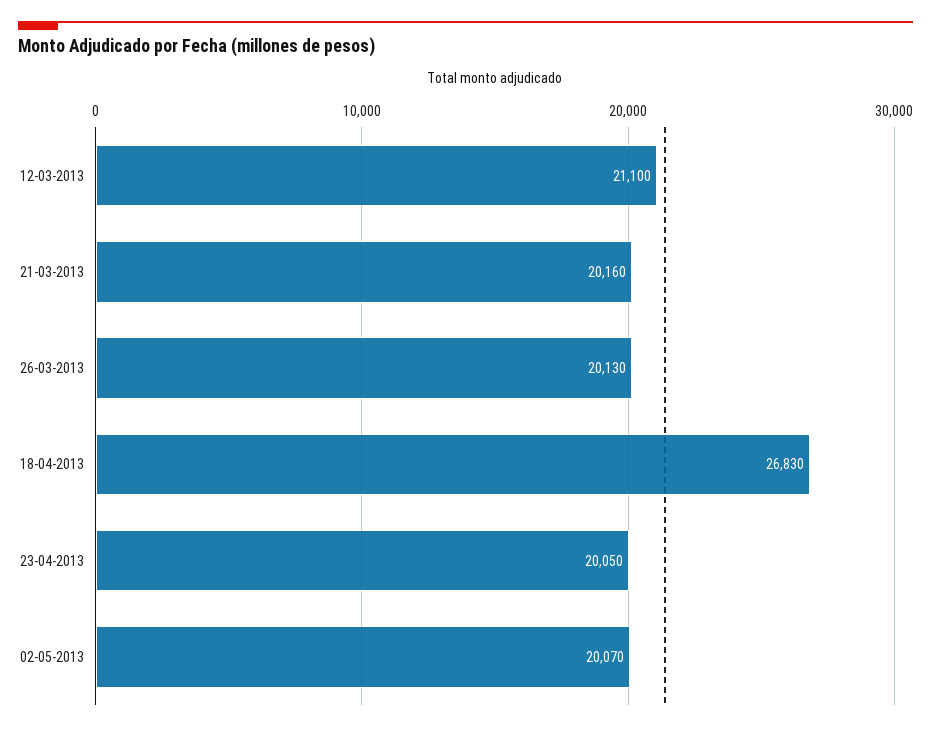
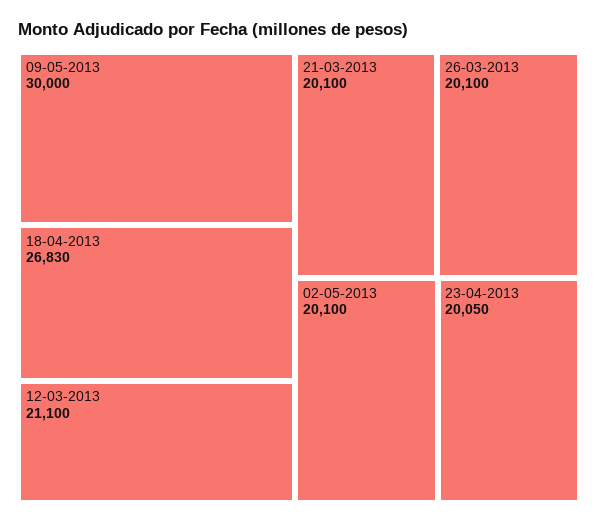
21-03-2013: 20160 -> 20100
26-03-2013: 20130 -> 20100
02-05-2013: 20070 -> 20100
09-05-2013: none -> 30000

